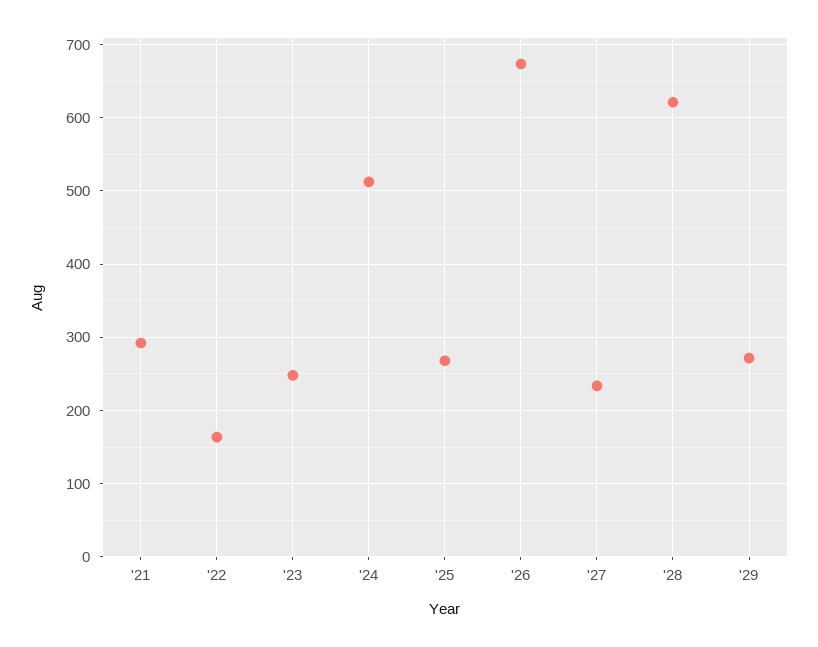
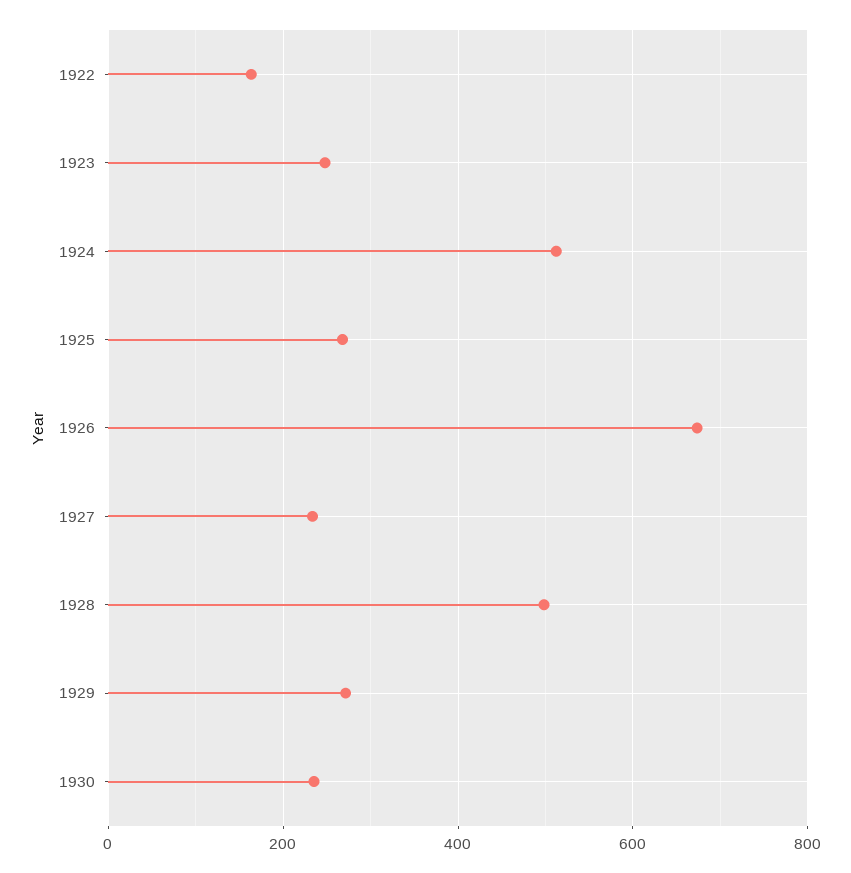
'21: 290 -> none
'28: 620 -> 500
1930: none -> 240

